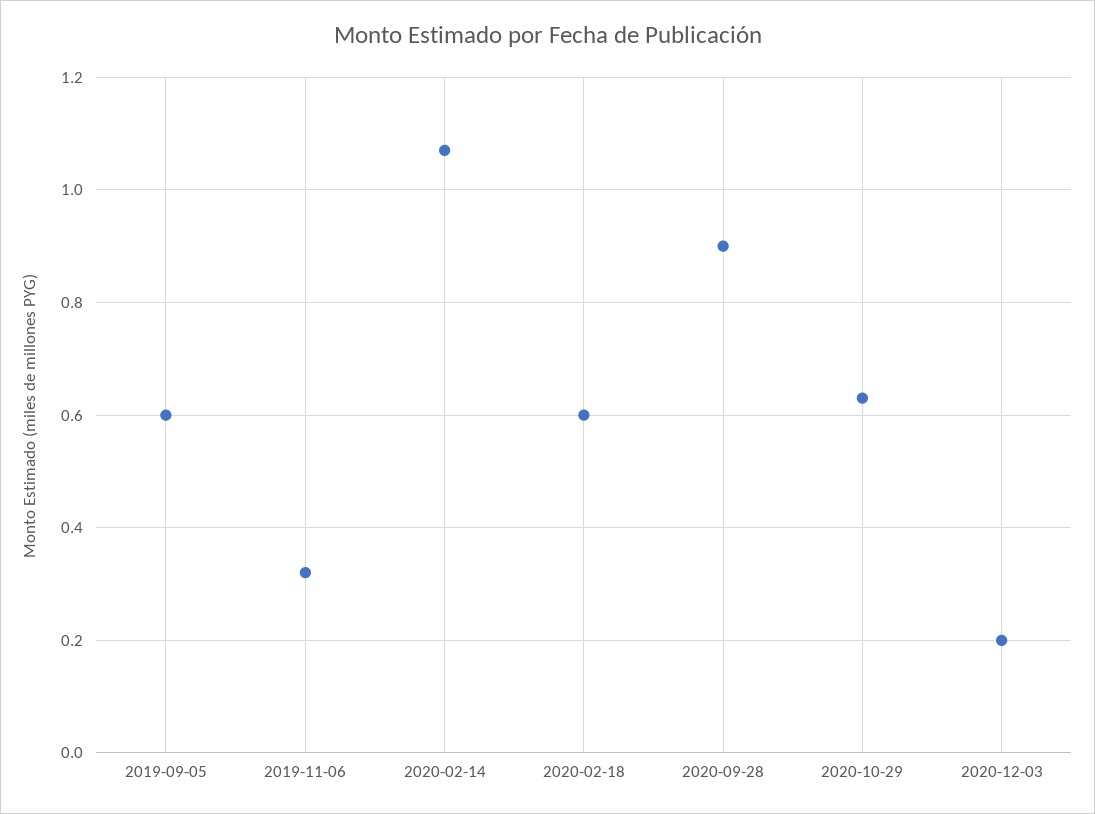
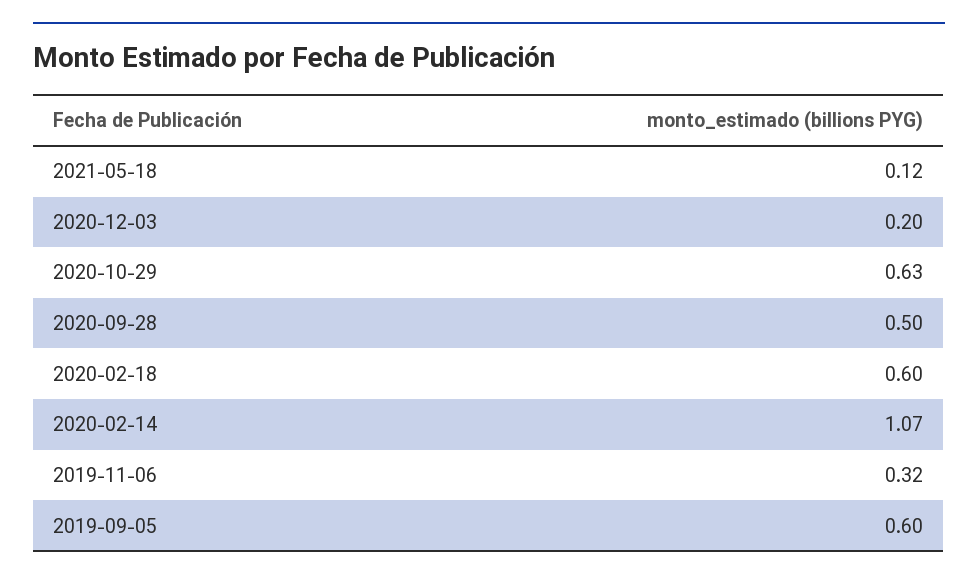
2020-09-28: 0.9 -> 0.5
2021-05-18: none -> 0.12

